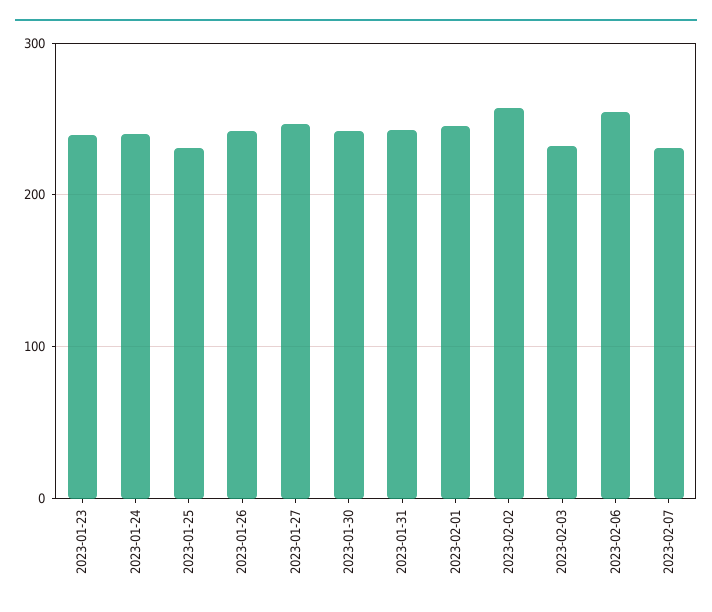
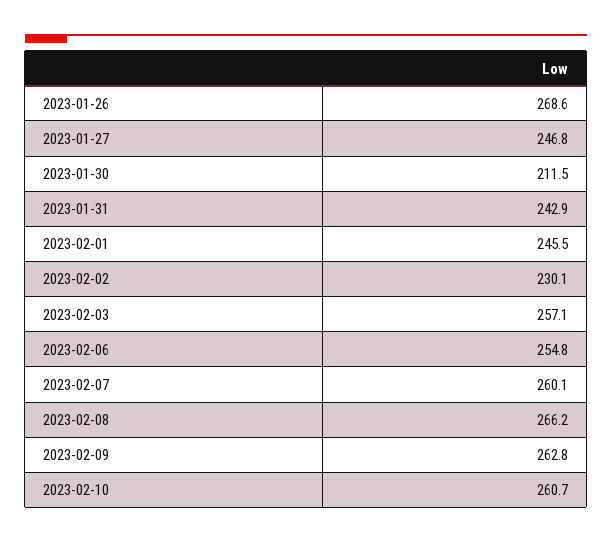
2023-01-23: 240 -> none
2023-01-24: 240 -> none
2023-01-25: 230 -> none
2023-01-26: 240 -> 268.6
2023-01-30: 240 -> 211.5
2023-02-02: 260 -> 230.1
2023-02-03: 230 -> 257.1
2023-02-07: 230 -> 260.1
2023-02-08: none -> 266.2
2023-02-09: none -> 262.8
2023-02-10: none -> 260.7

